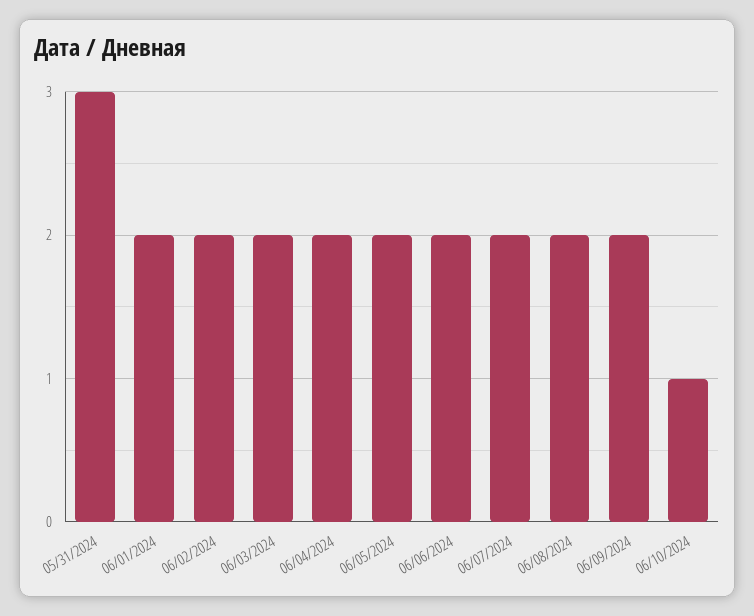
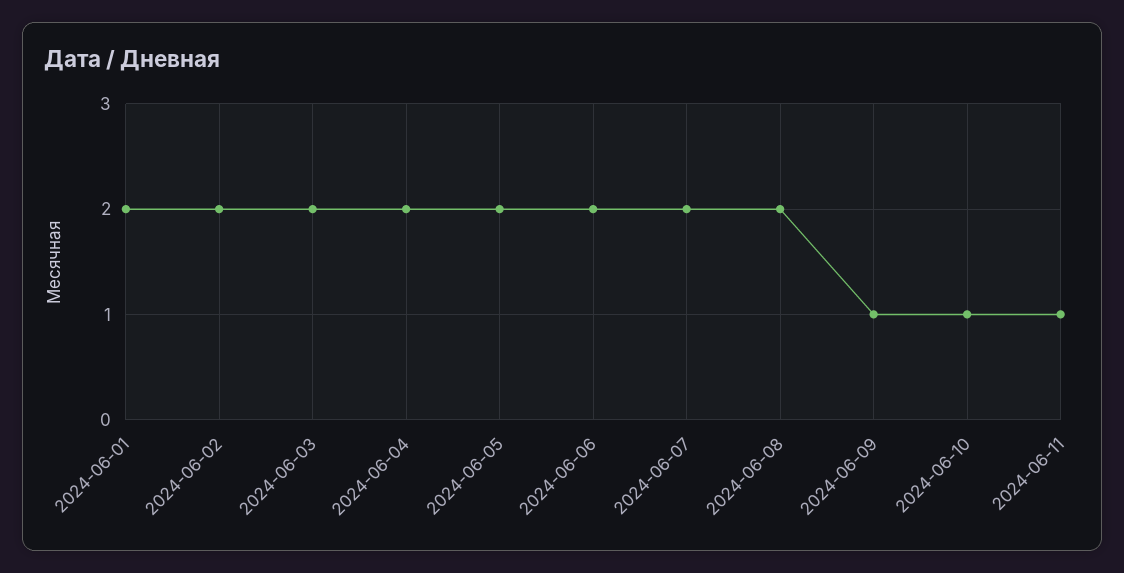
05/31/2024: 3 -> none
06/09/2024: 2 -> 1
2024-06-11: none -> 1

